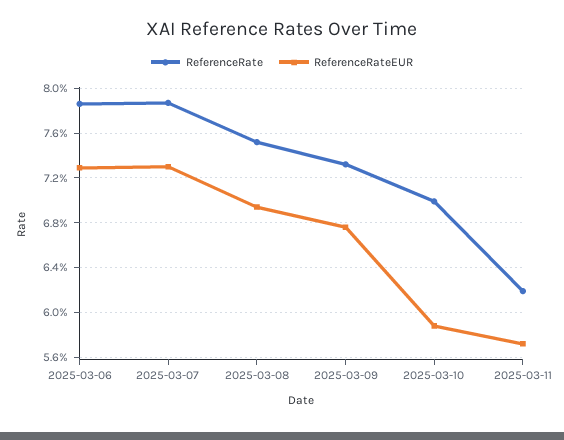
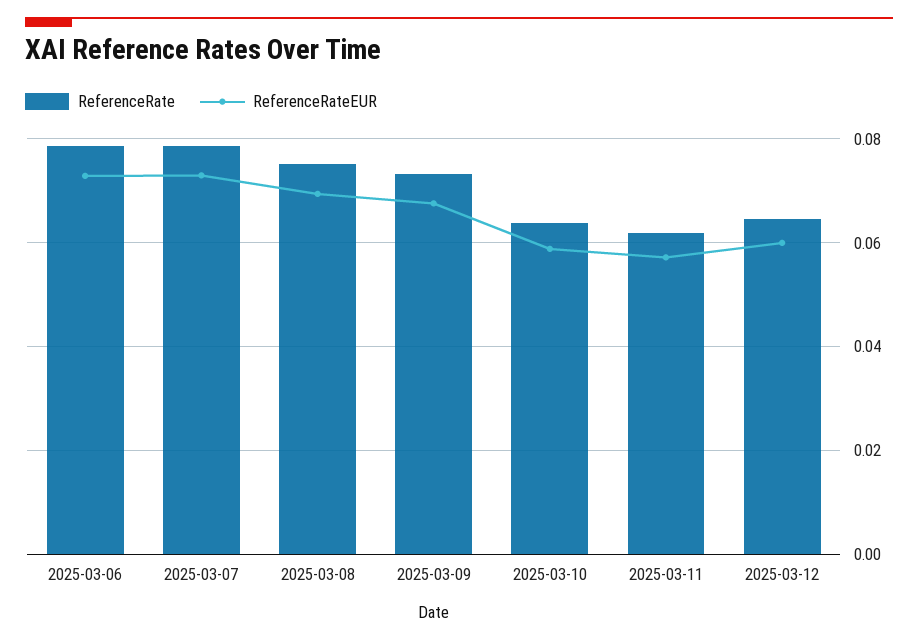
ReferenceRate, 2025-03-10: 0.07 -> 0.064
ReferenceRate, 2025-03-12: none -> 0.064
ReferenceRateEUR, 2025-03-12: none -> 0.06

